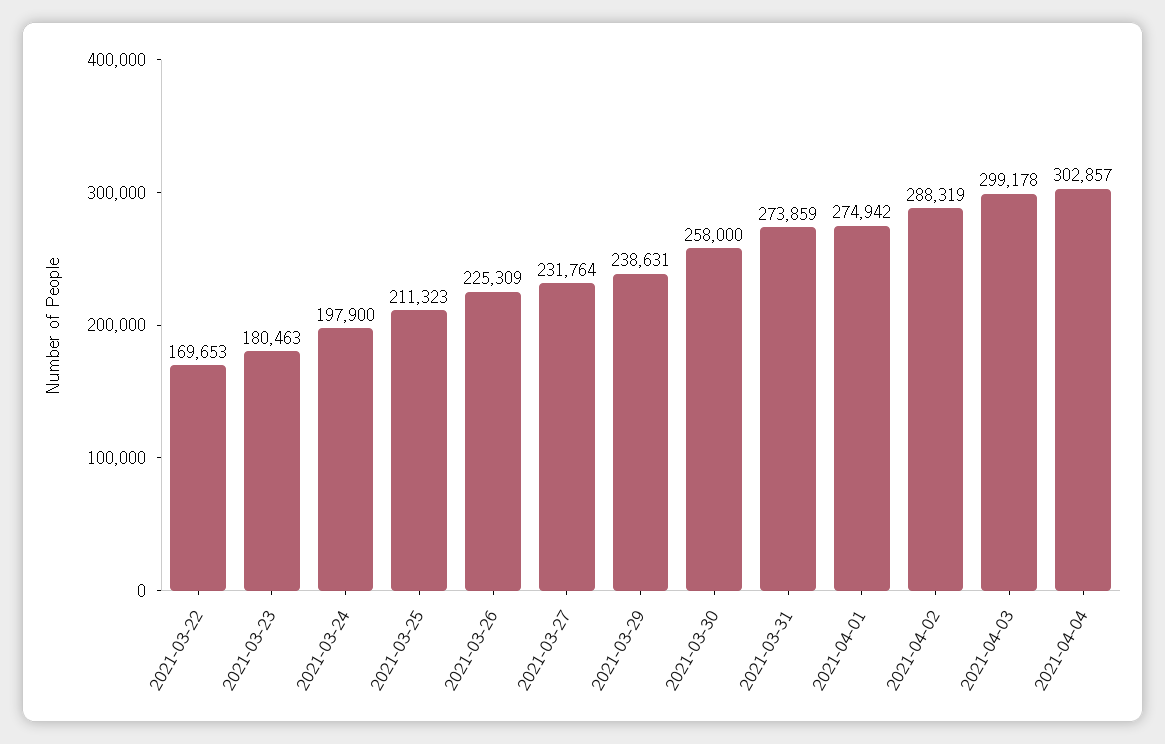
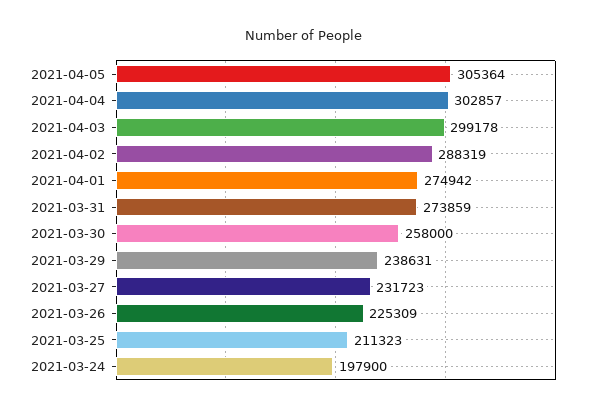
2021-03-22: 169653 -> none
2021-03-23: 180463 -> none
2021-03-27: 231764 -> 231723
2021-04-05: none -> 305364

